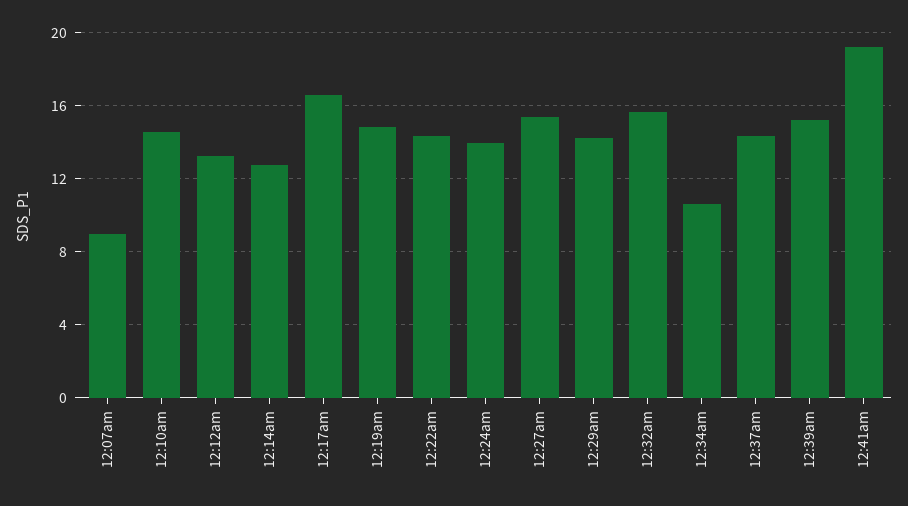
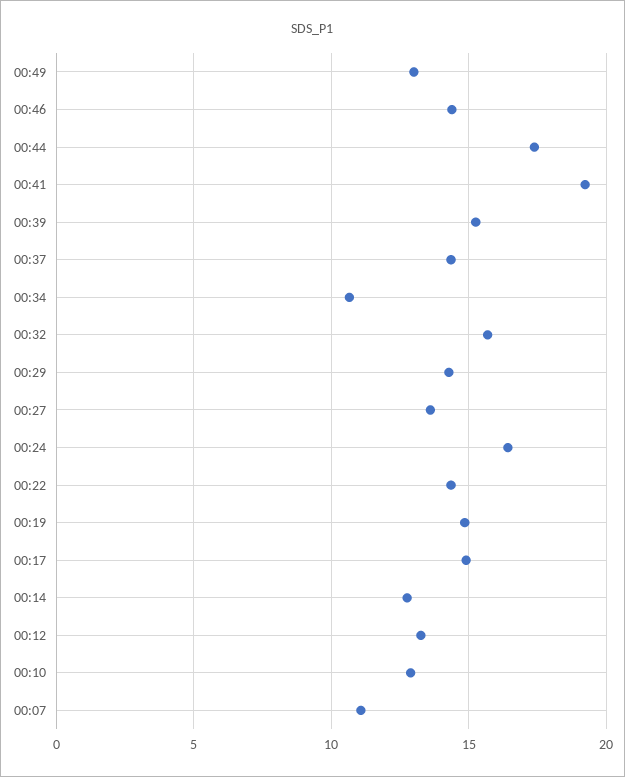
12:07am: 9 -> 11
12:10am: 14.5 -> 13
12:17am: 16.5 -> 15
12:24am: 14 -> 16.5
12:27am: 15.5 -> 13.5
00:49: none -> 13
00:46: none -> 14.5
00:44: none -> 17.5

